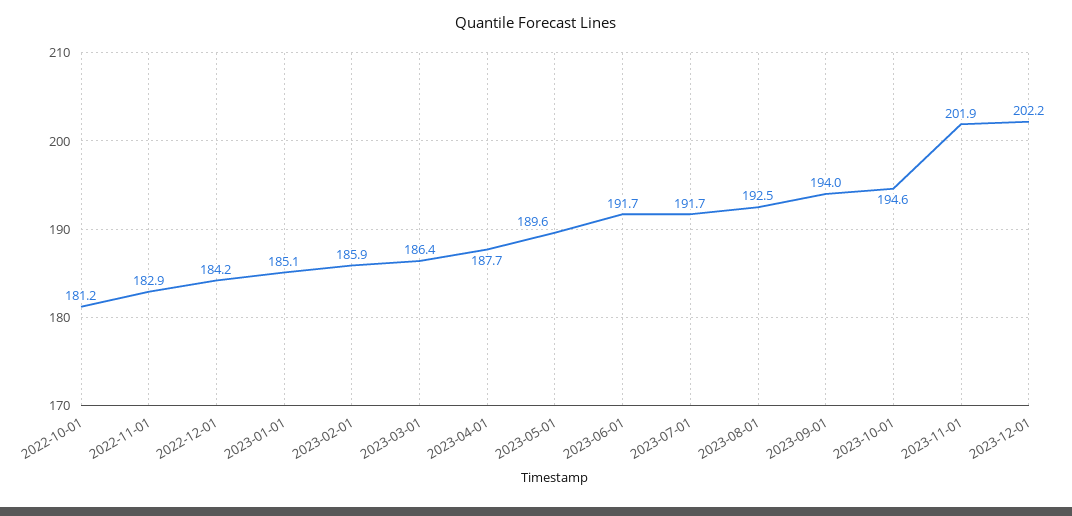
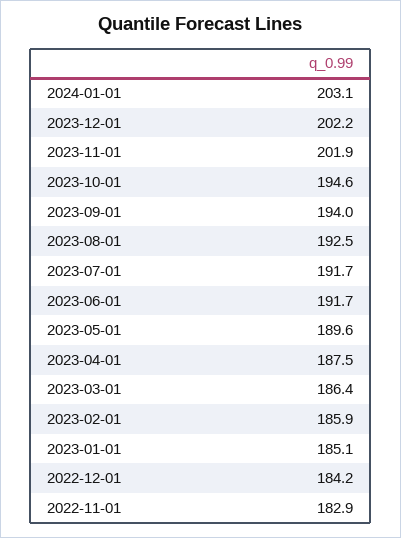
2022-10-01: 181.2 -> none
2023-04-01: 187.7 -> 187.5
2024-01-01: none -> 203.1

